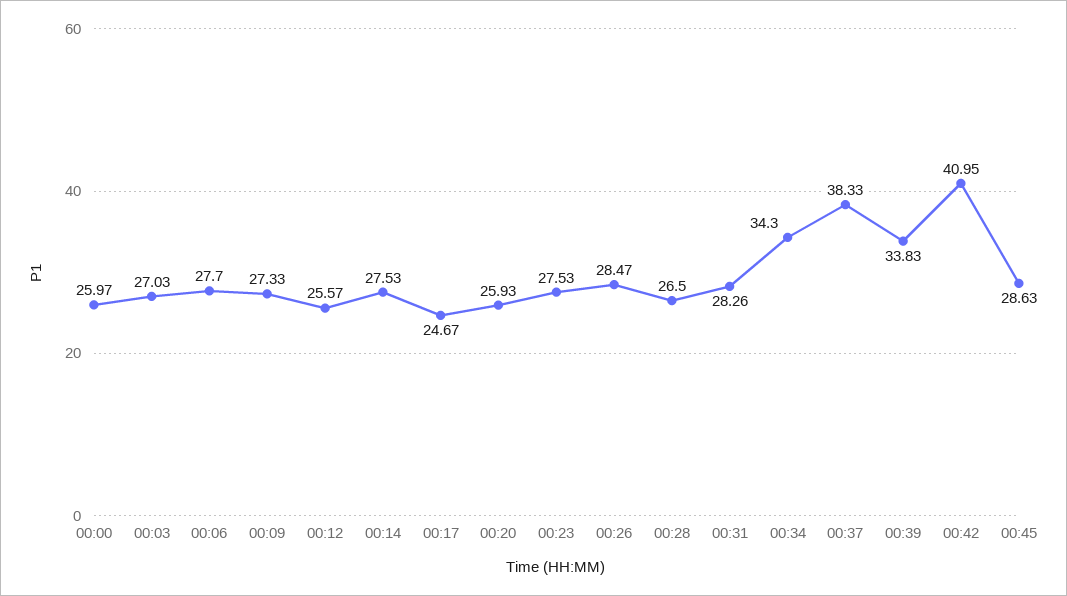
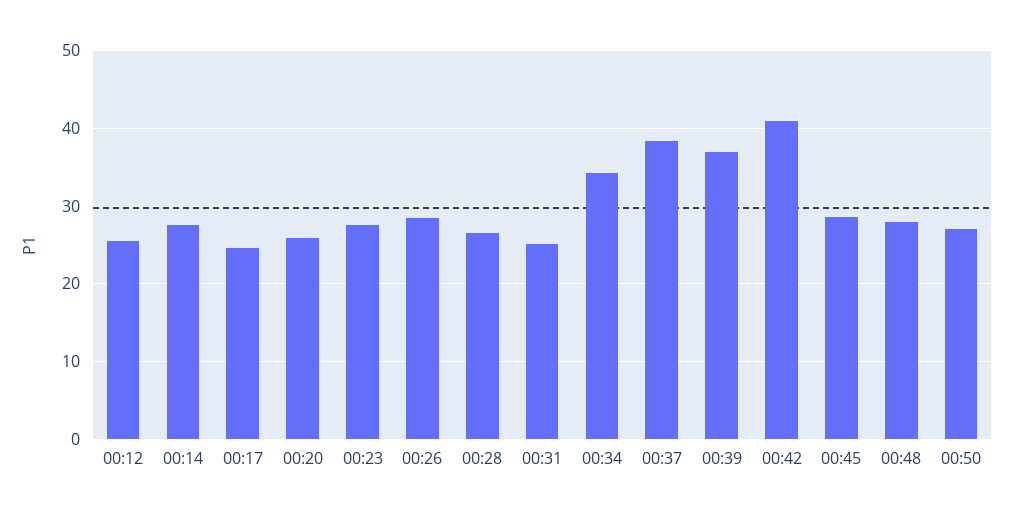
00:00: 25.97 -> none
00:03: 27.03 -> none
00:06: 27.7 -> none
00:09: 27.33 -> none
00:31: 28.26 -> 25
00:39: 33.83 -> 37
00:48: none -> 28
00:50: none -> 27

